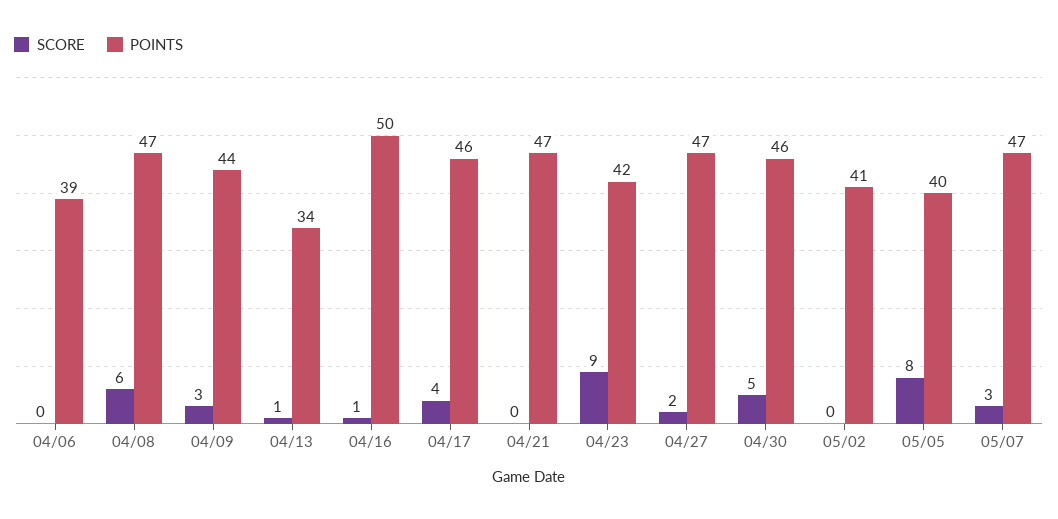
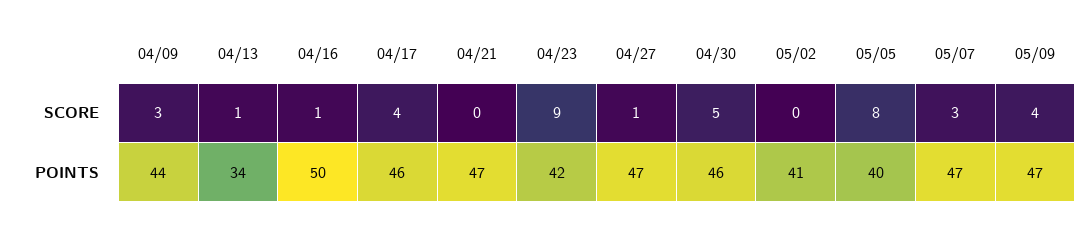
SCORE, 04/06: 0 -> none
POINTS, 04/06: 39 -> none
SCORE, 04/08: 6 -> none
POINTS, 04/08: 47 -> none
SCORE, 04/27: 2 -> 1
SCORE, 05/09: none -> 4
POINTS, 05/09: none -> 47

